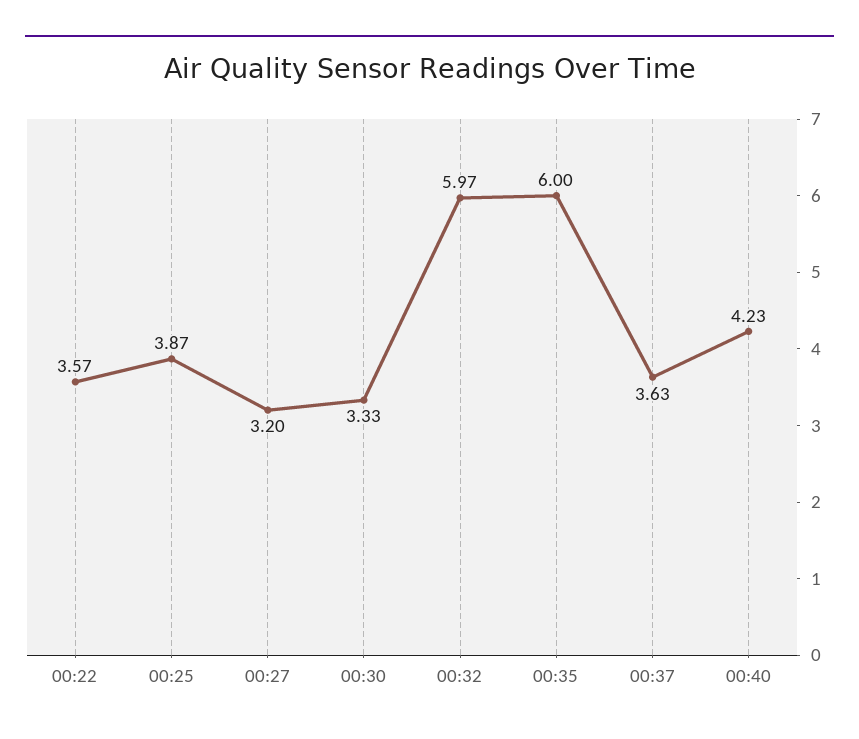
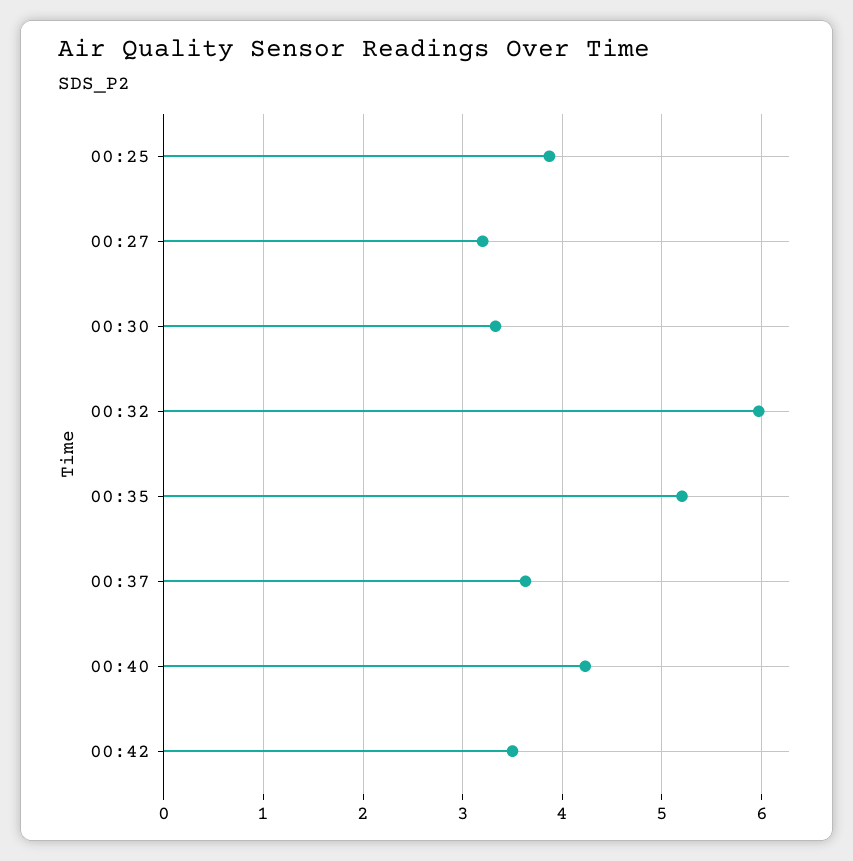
00:22: 3.57 -> none
00:35: 6 -> 5.2
00:42: none -> 3.5

